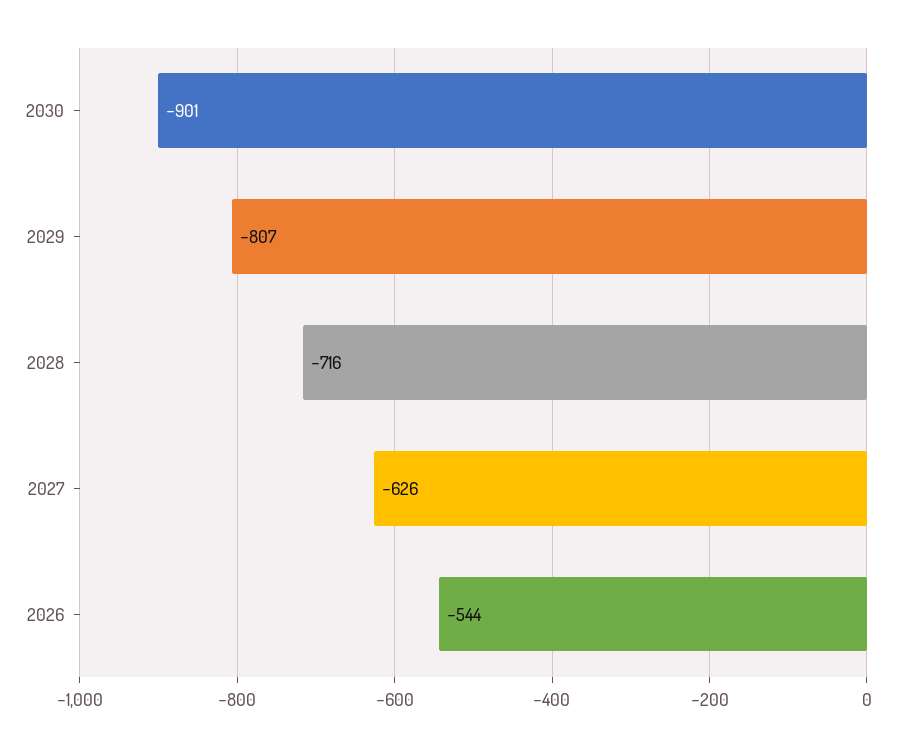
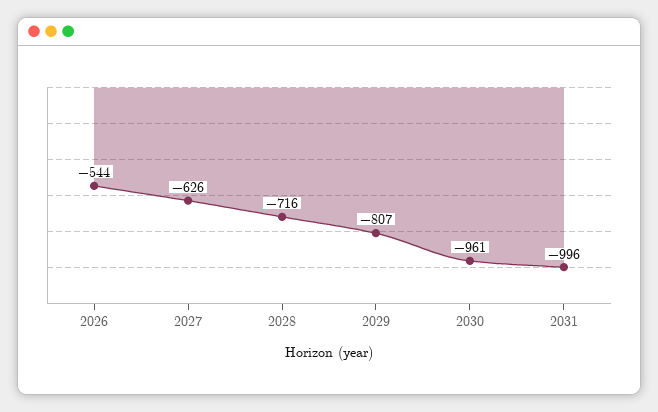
2030: -901 -> -961
2031: none -> -996

